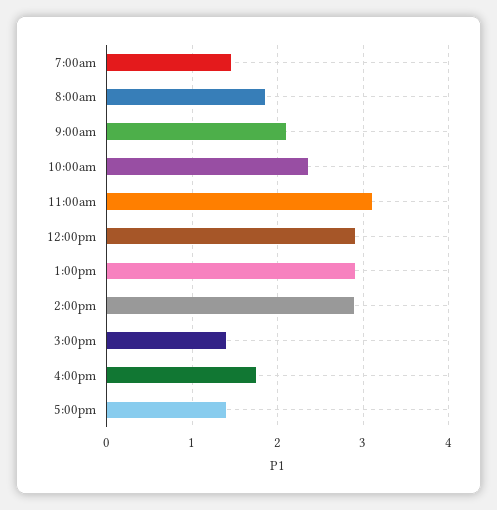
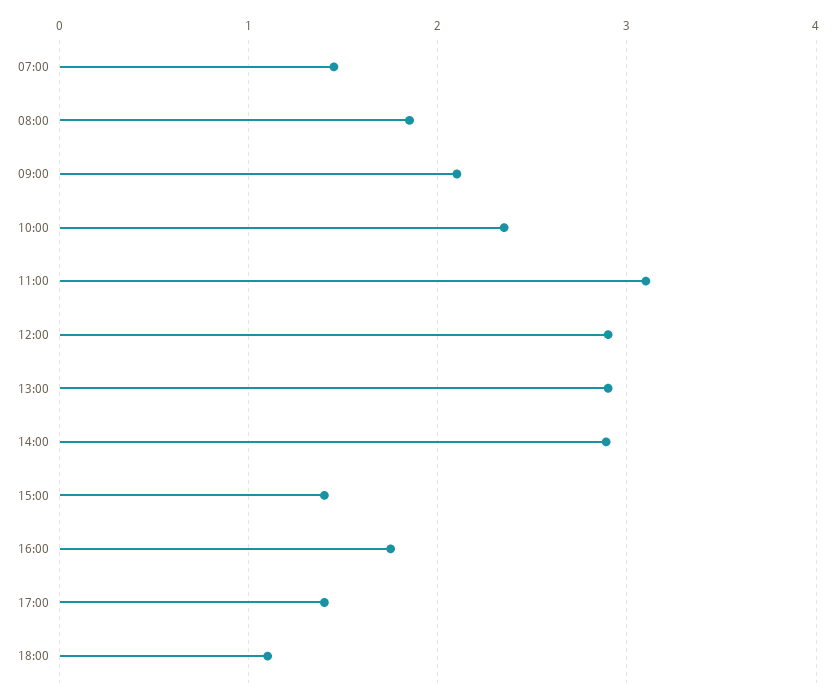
18:00: none -> 1.1

